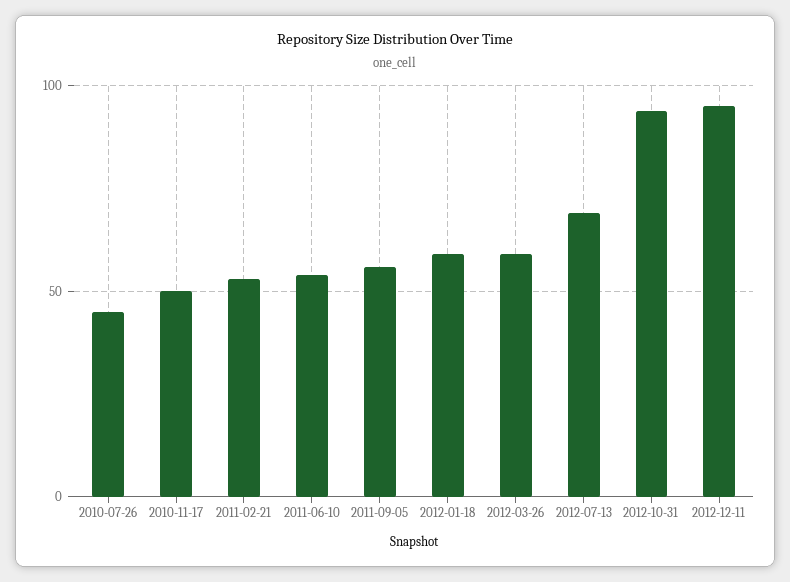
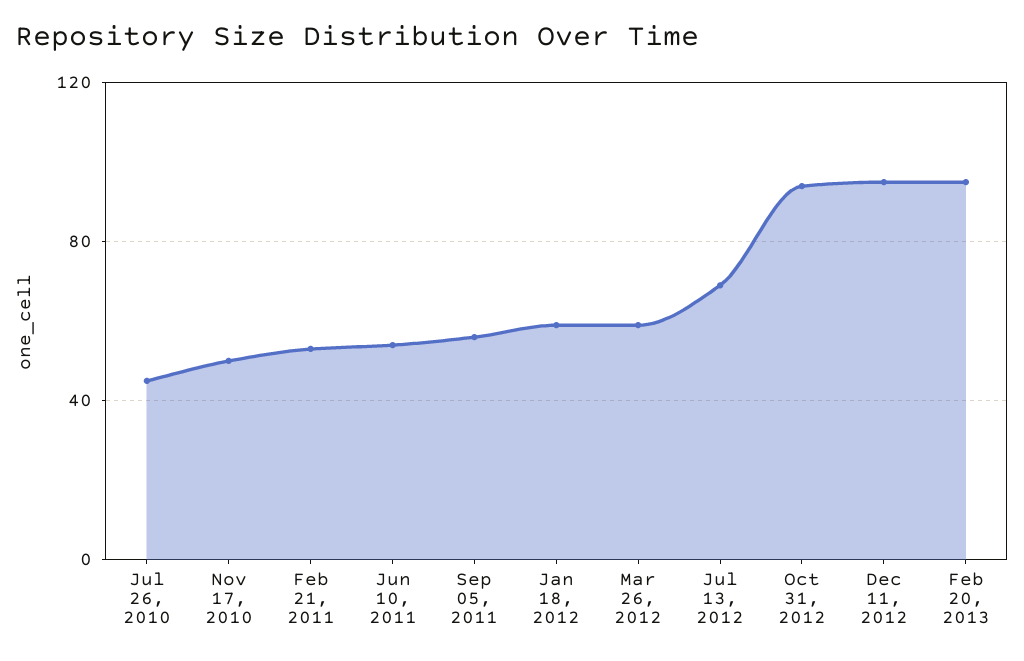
Feb 20, 2013: none -> 95

